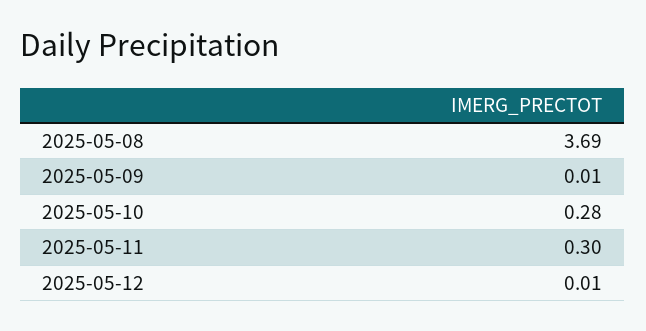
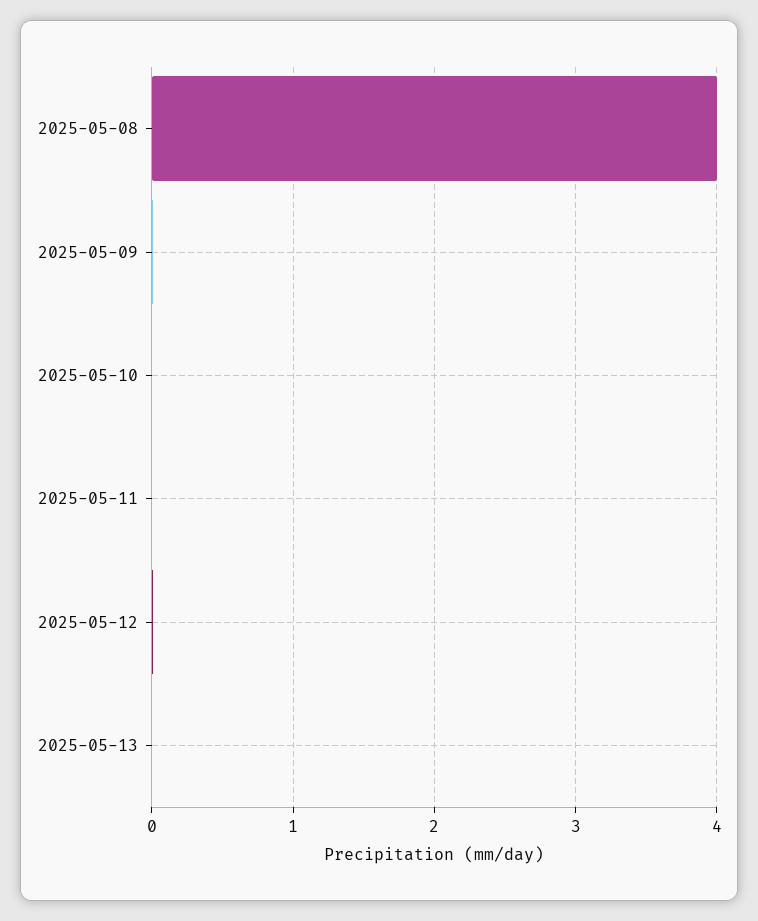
2025-05-08: 3.69 -> 4
2025-05-10: 0.28 -> 0
2025-05-11: 0.3 -> 0
2025-05-13: none -> 0

